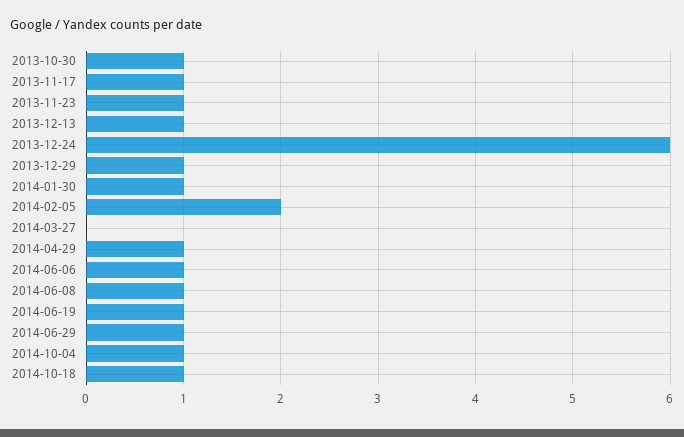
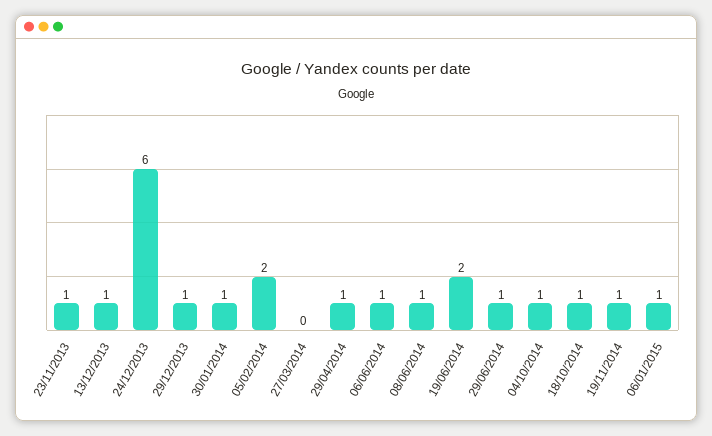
2013-10-30: 1 -> none
2013-11-17: 1 -> none
2014-06-19: 1 -> 2
19/11/2014: none -> 1
06/01/2015: none -> 1

